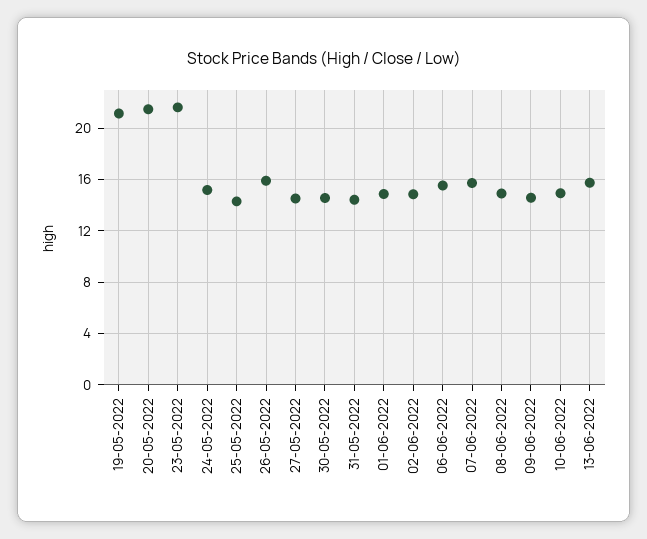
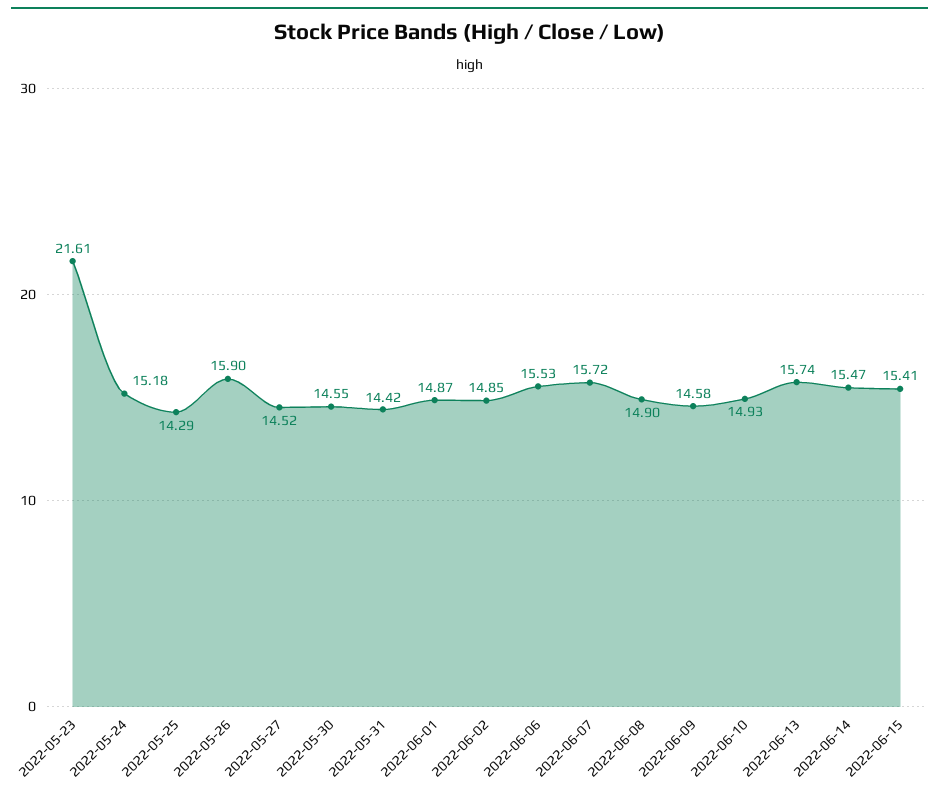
19-05-2022: 21 -> none
20-05-2022: 21.5 -> none
2022-06-14: none -> 15.47
2022-06-15: none -> 15.41

